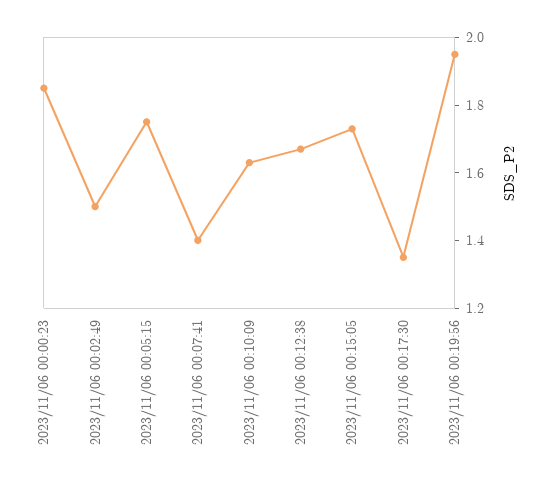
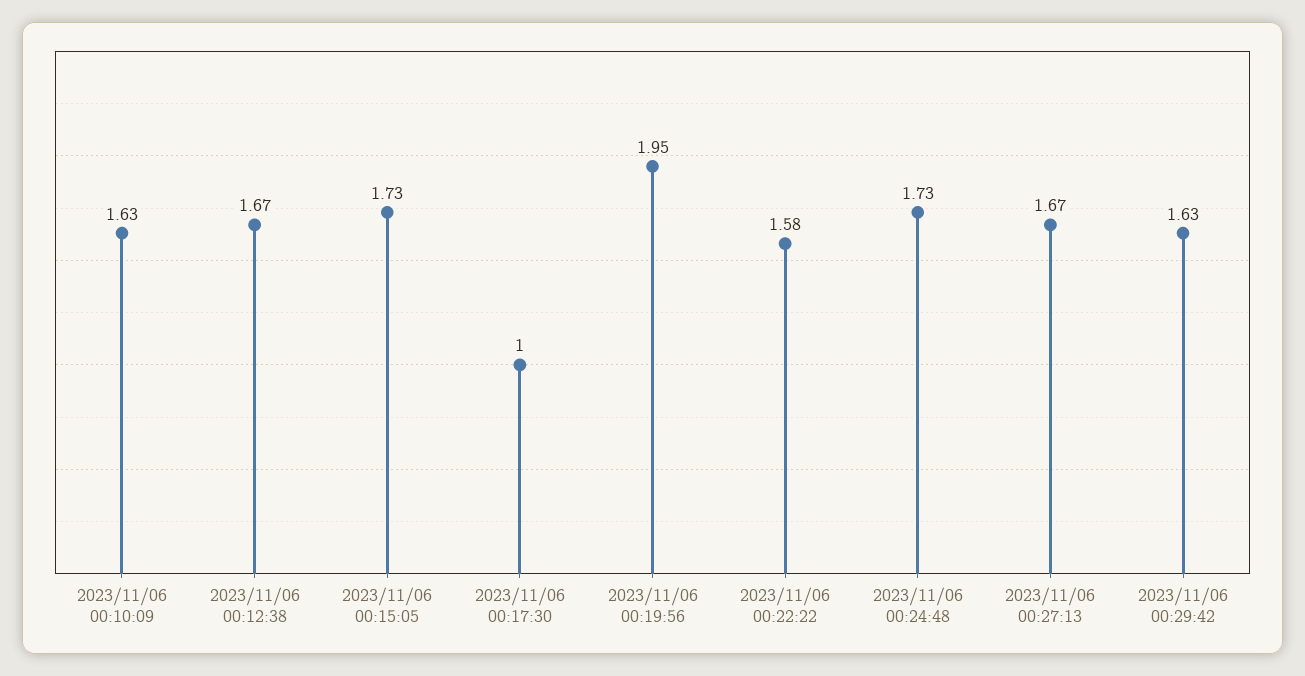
2023/11/06 00:00:23: 1.85 -> none
2023/11/06 00:02:49: 1.5 -> none
2023/11/06 00:05:15: 1.75 -> none
2023/11/06 00:07:41: 1.4 -> none
2023/11/06 00:17:30: 1.35 -> 1
2023/11/06 00:22:22: none -> 1.58
2023/11/06 00:24:48: none -> 1.73
2023/11/06 00:27:13: none -> 1.67
2023/11/06 00:29:42: none -> 1.63

